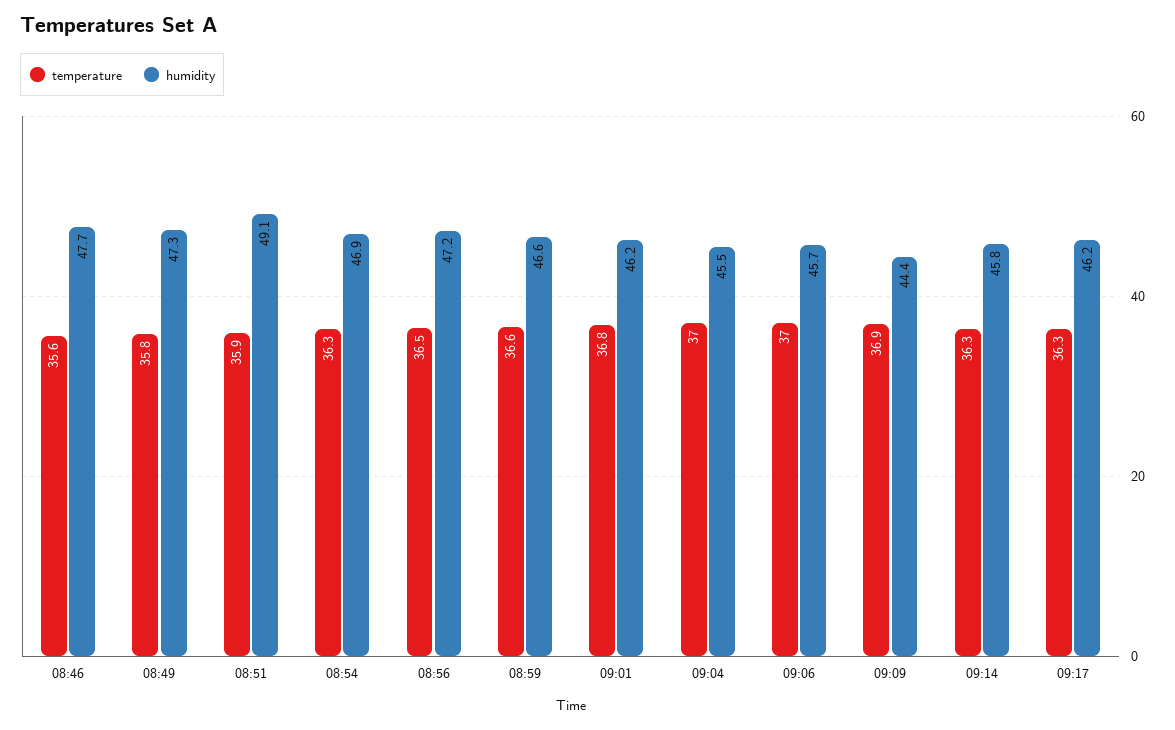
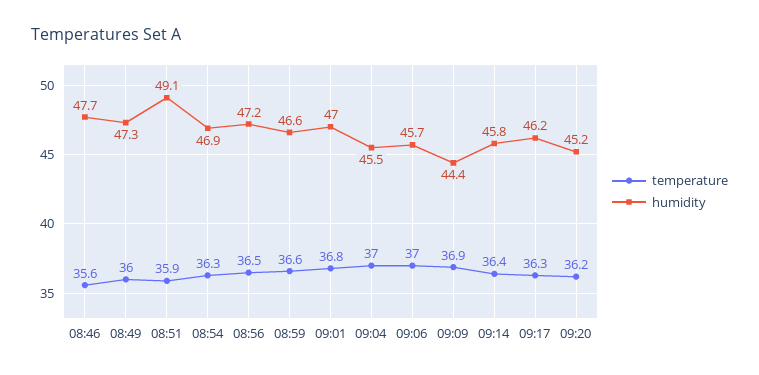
temperature, 08:49: 35.8 -> 36
humidity, 09:01: 46.2 -> 47
temperature, 09:14: 36.3 -> 36.4
temperature, 09:20: none -> 36.2
humidity, 09:20: none -> 45.2

